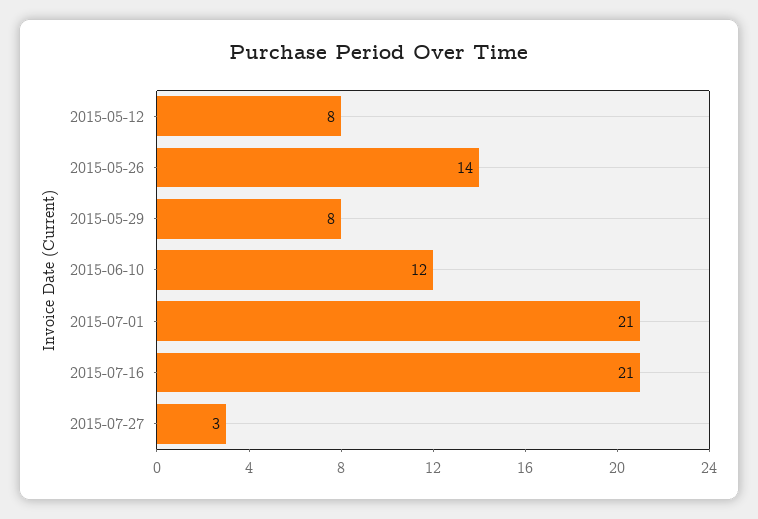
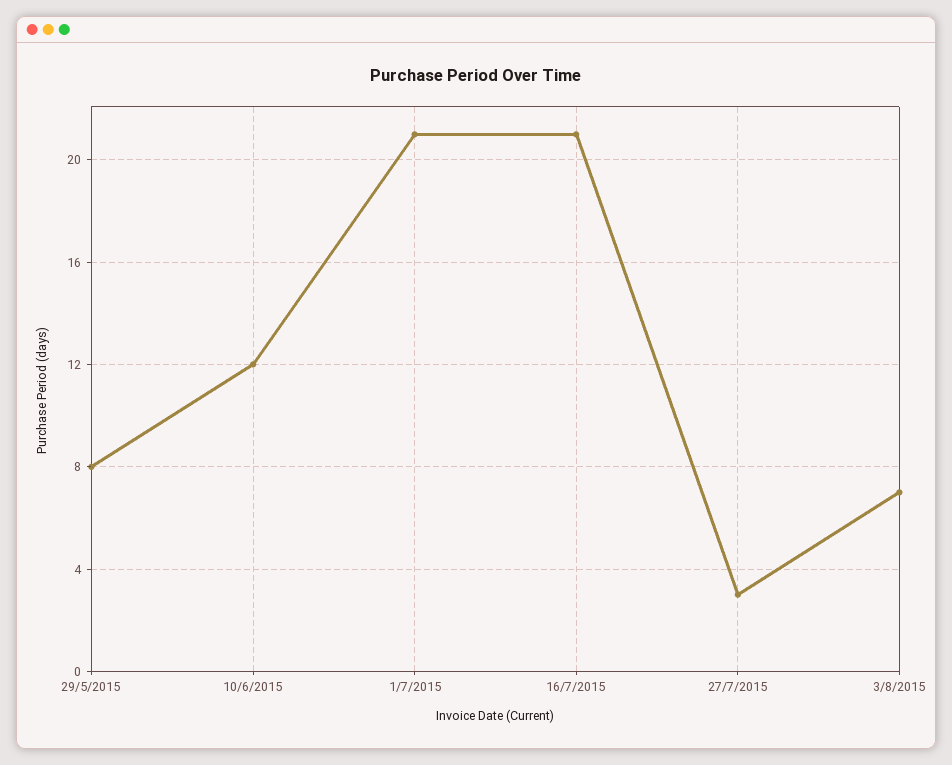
2015-05-12: 8 -> none
2015-05-26: 14 -> none
3/8/2015: none -> 7

